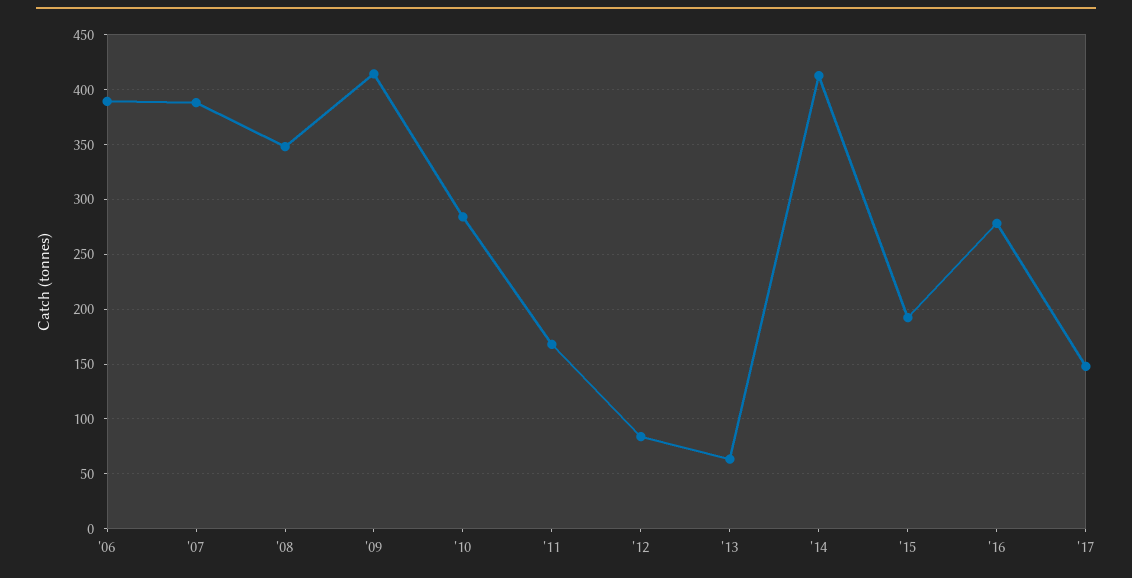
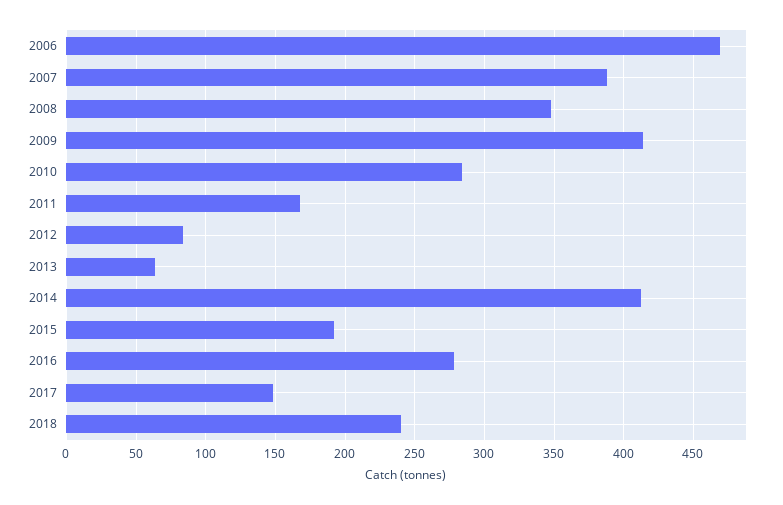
'06: 390 -> 470
2018: none -> 240

